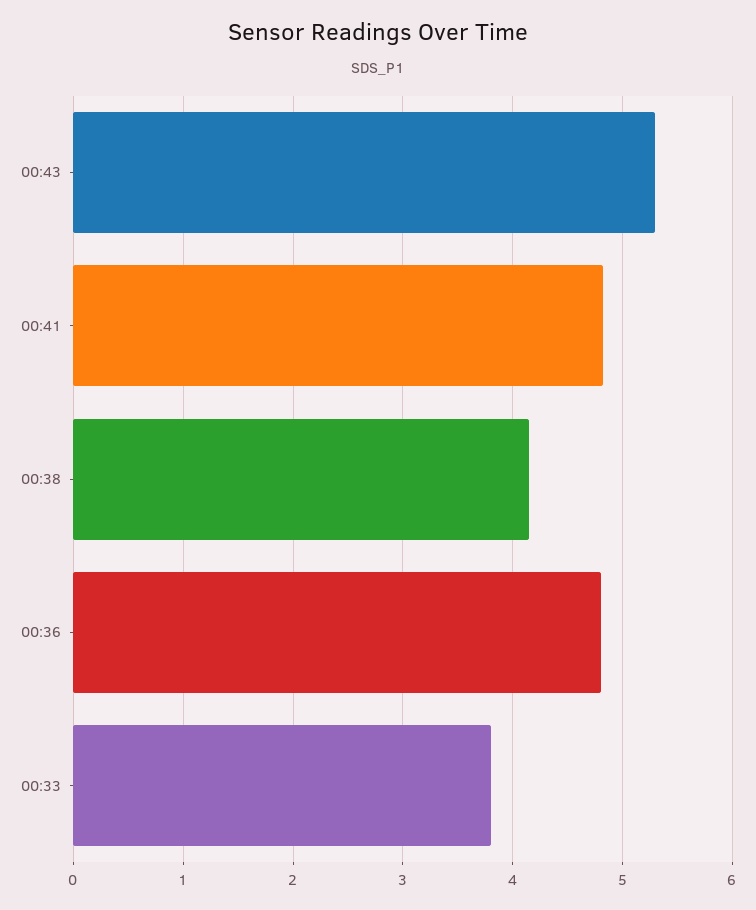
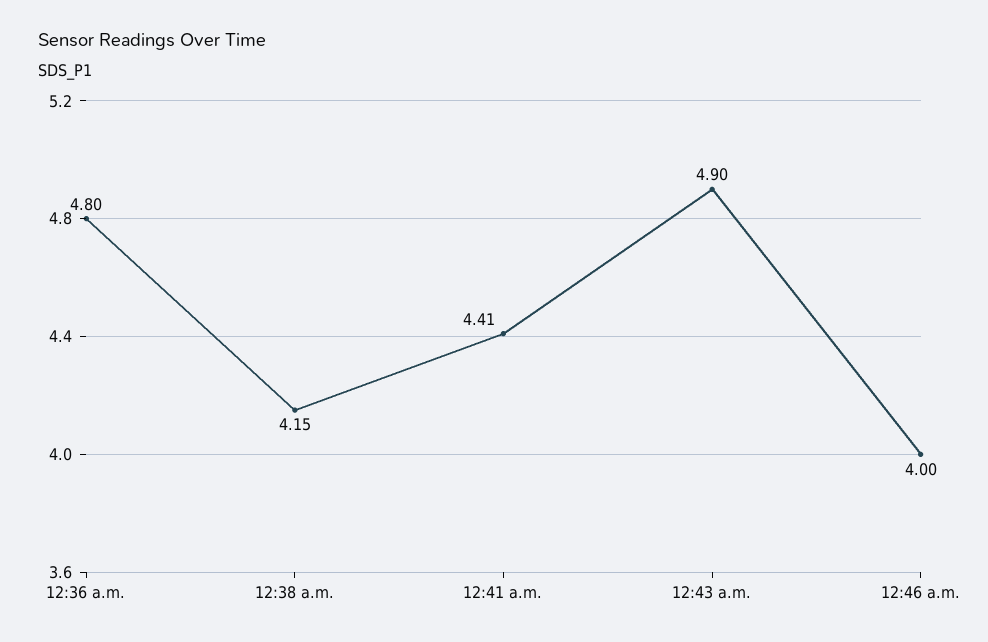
00:43: 5.3 -> 4.9
00:41: 4.8 -> 4.41
00:33: 3.8 -> none
12:46 a.m.: none -> 4

